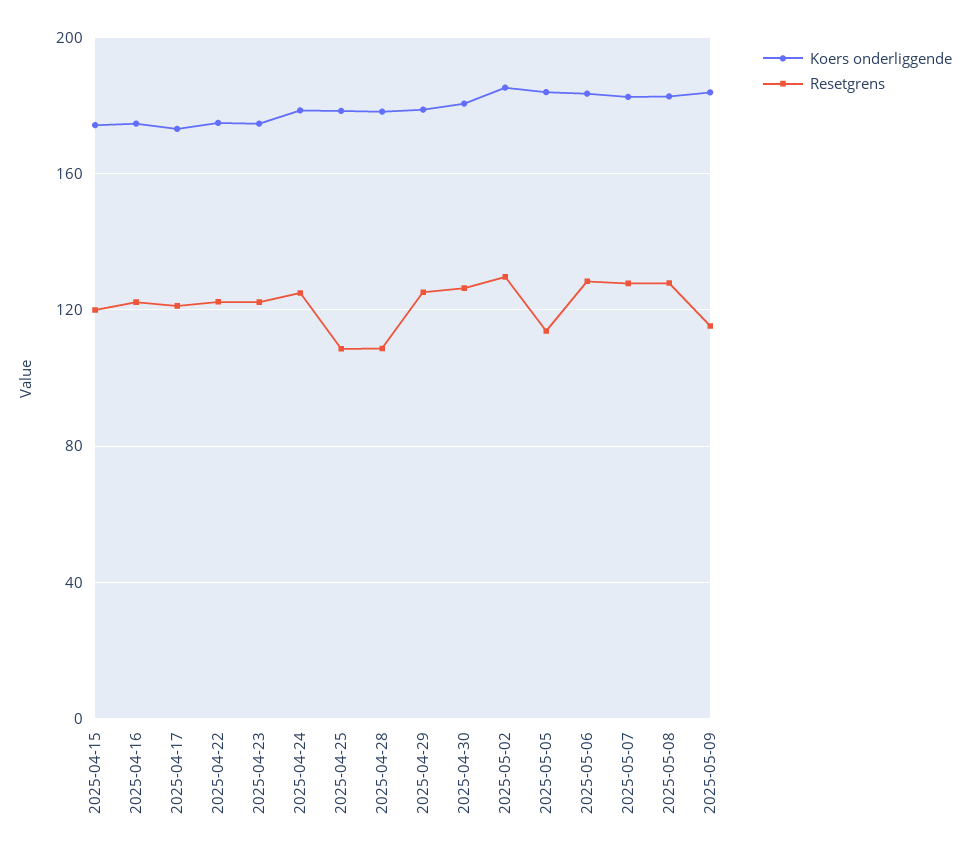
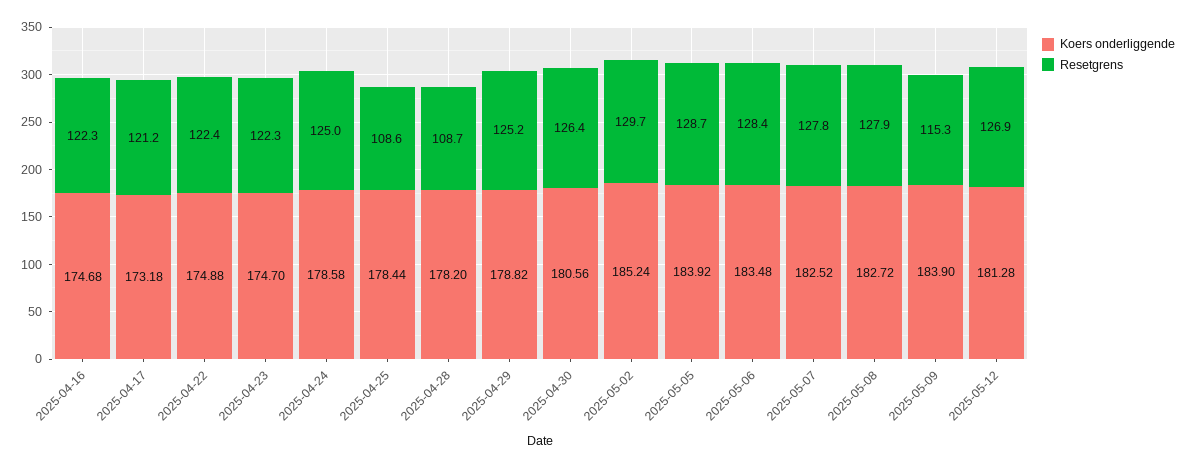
Koers onderliggende, 2025-04-15: 175 -> none
Resetgrens, 2025-04-15: 120 -> none
Resetgrens, 2025-05-05: 115 -> 128.7
Koers onderliggende, 2025-05-12: none -> 181.28
Resetgrens, 2025-05-12: none -> 126.9

